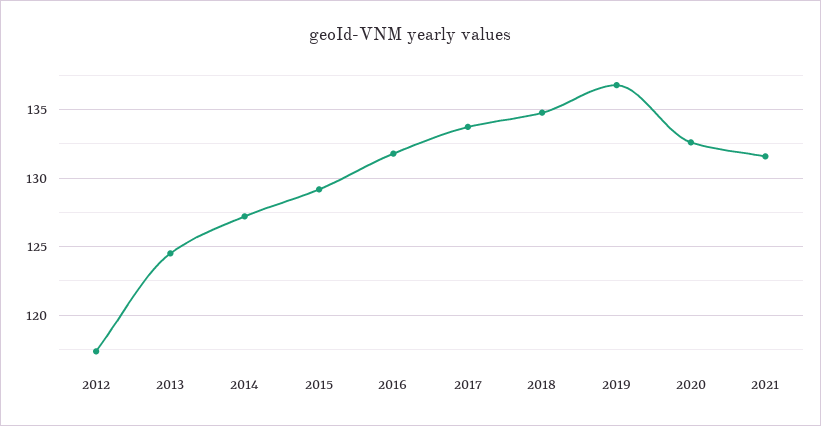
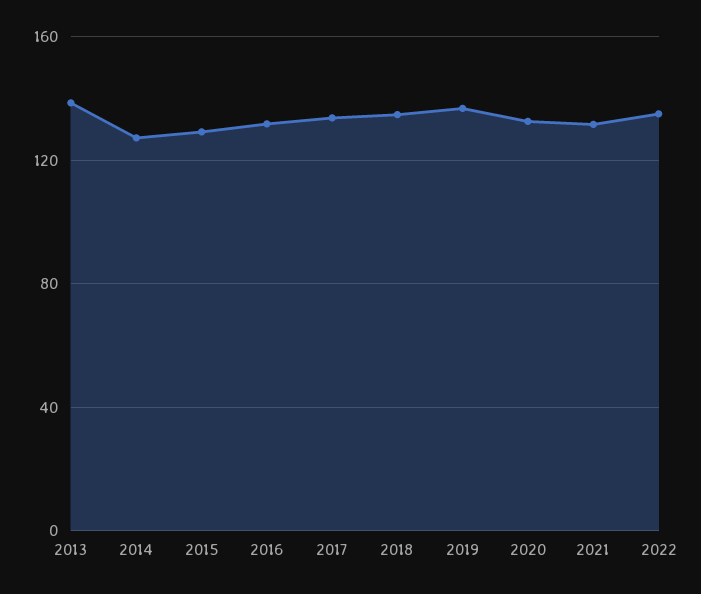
2012: 117.5 -> none
2013: 124.5 -> 140
2022: none -> 135

